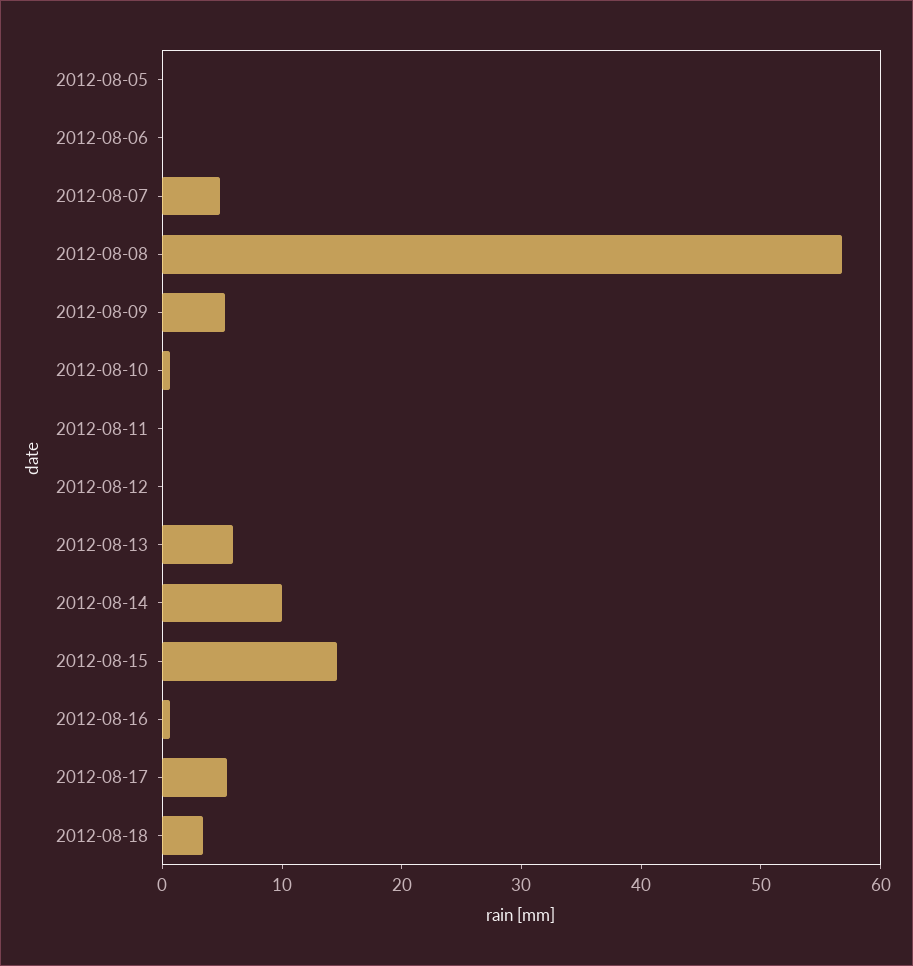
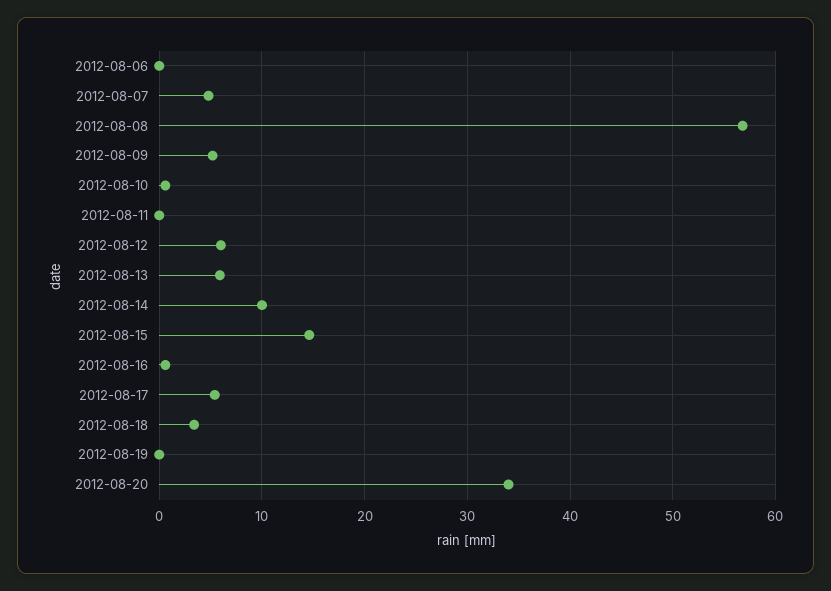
2012-08-05: 0 -> none
2012-08-12: 0 -> 6
2012-08-19: none -> 0
2012-08-20: none -> 34

